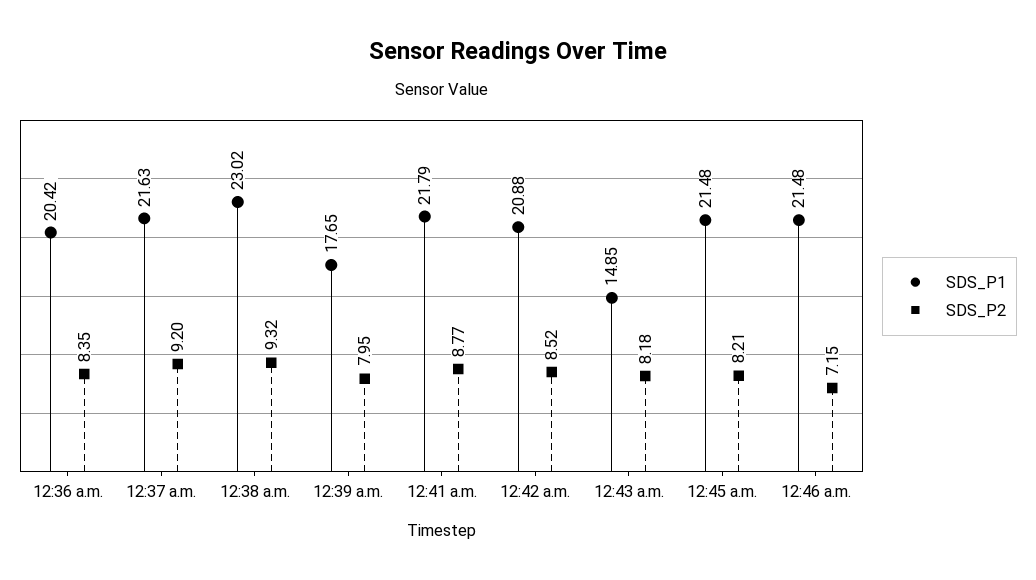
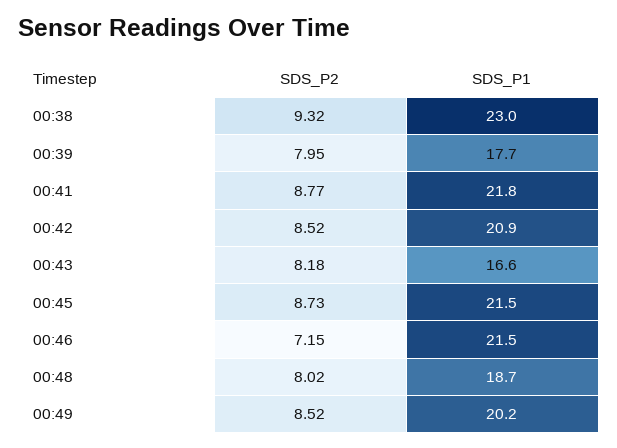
SDS_P1, 12:36 a.m.: 20.42 -> none
SDS_P2, 12:36 a.m.: 8.35 -> none
SDS_P1, 12:37 a.m.: 21.63 -> none
SDS_P2, 12:37 a.m.: 9.2 -> none
SDS_P1, 12:43 a.m.: 14.85 -> 16.6
SDS_P2, 12:45 a.m.: 8.21 -> 8.73
SDS_P2, 00:48: none -> 8.02
SDS_P1, 00:48: none -> 18.7
SDS_P2, 00:49: none -> 8.52
SDS_P1, 00:49: none -> 20.2

